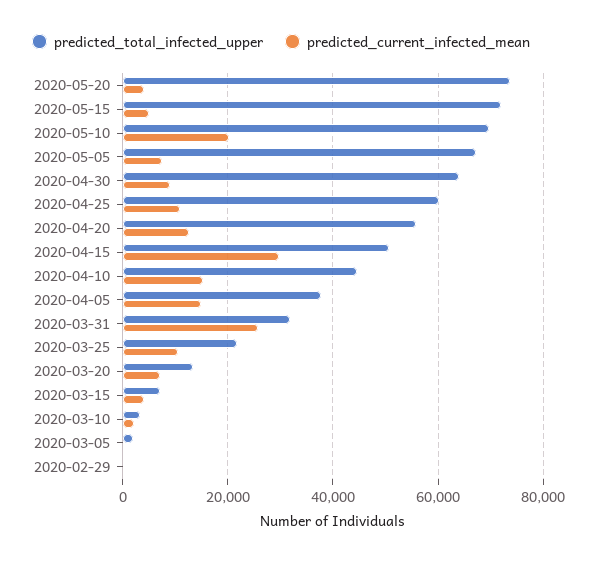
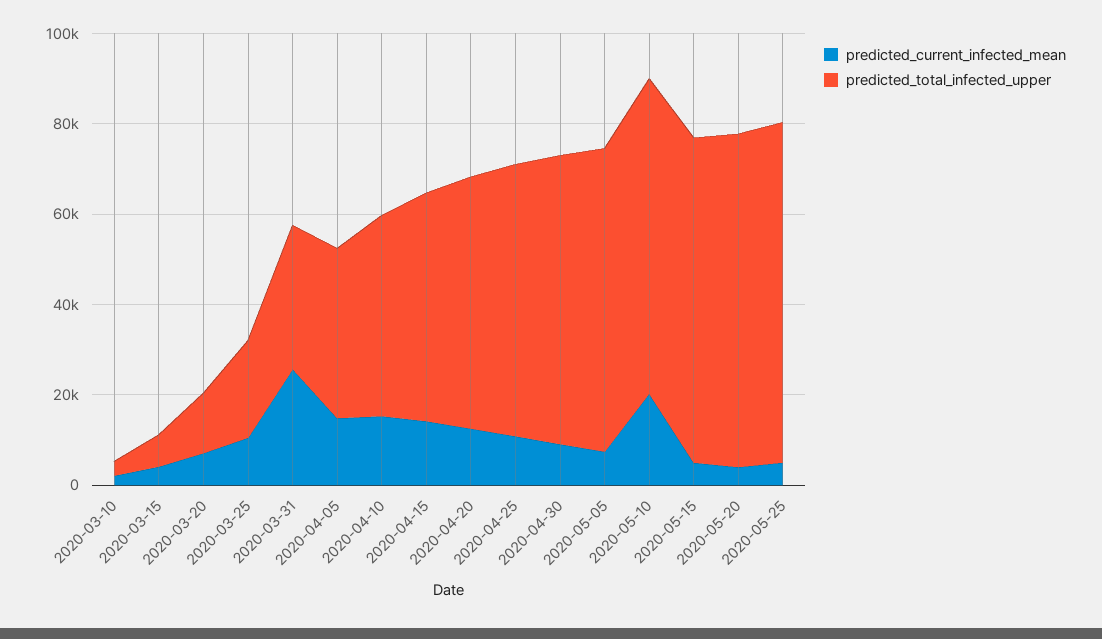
predicted_current_infected_mean, 2020-04-15: 30000 -> 15000
predicted_total_infected_upper, 2020-03-05: 2000 -> none
predicted_current_infected_mean, 2020-03-05: 0 -> none
predicted_total_infected_upper, 2020-02-29: 0 -> none
predicted_current_infected_mean, 2020-02-29: 0 -> none
predicted_current_infected_mean, 2020-05-25: none -> 5000
predicted_total_infected_upper, 2020-05-25: none -> 75000

